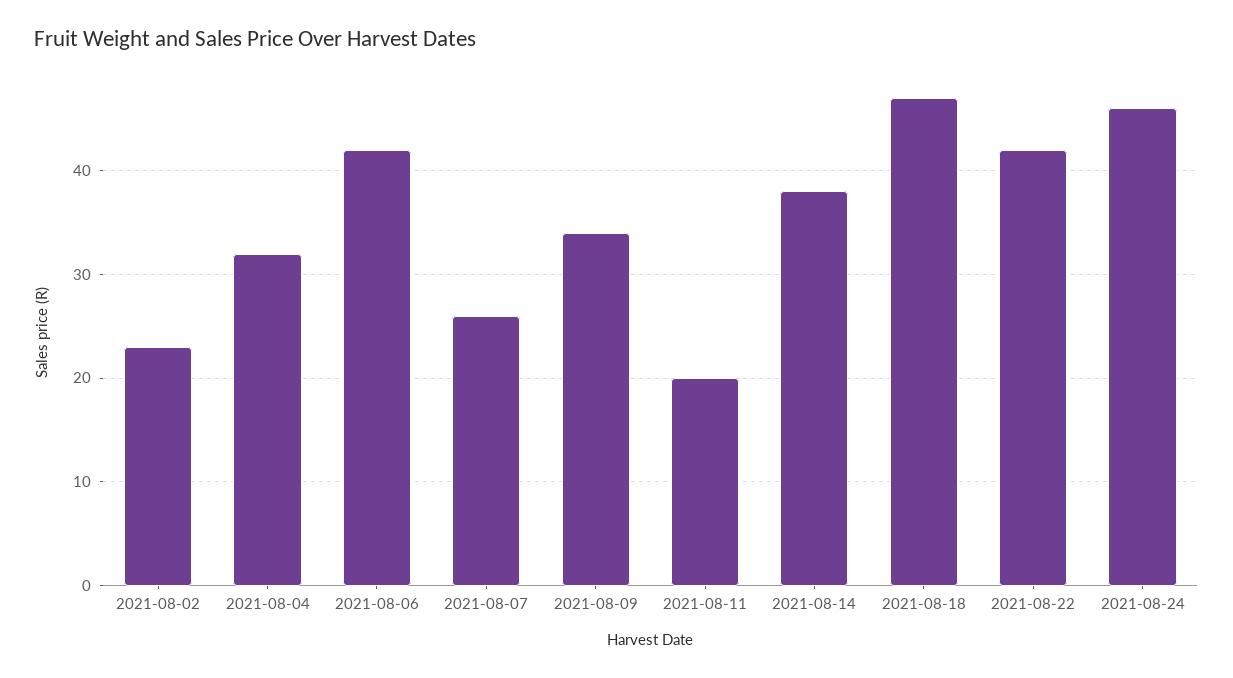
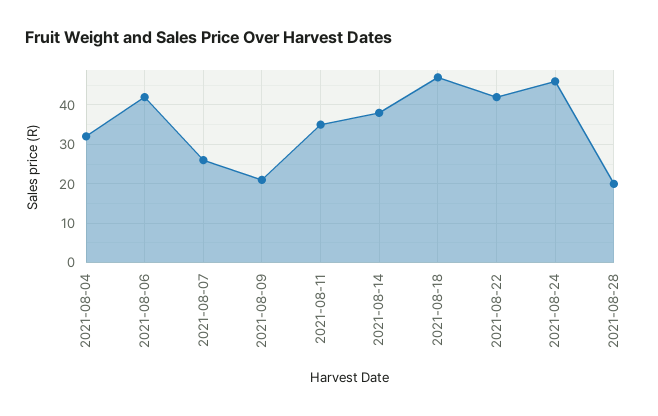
2021-08-02: 23 -> none
2021-08-09: 34 -> 20
2021-08-11: 20 -> 35
2021-08-28: none -> 20

